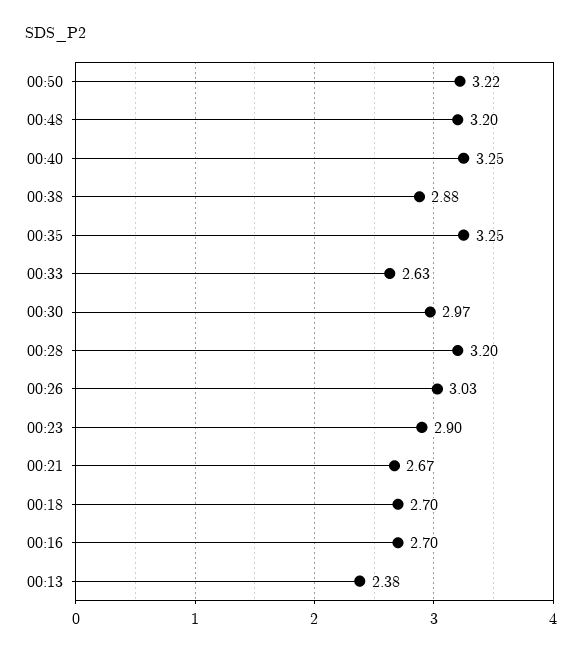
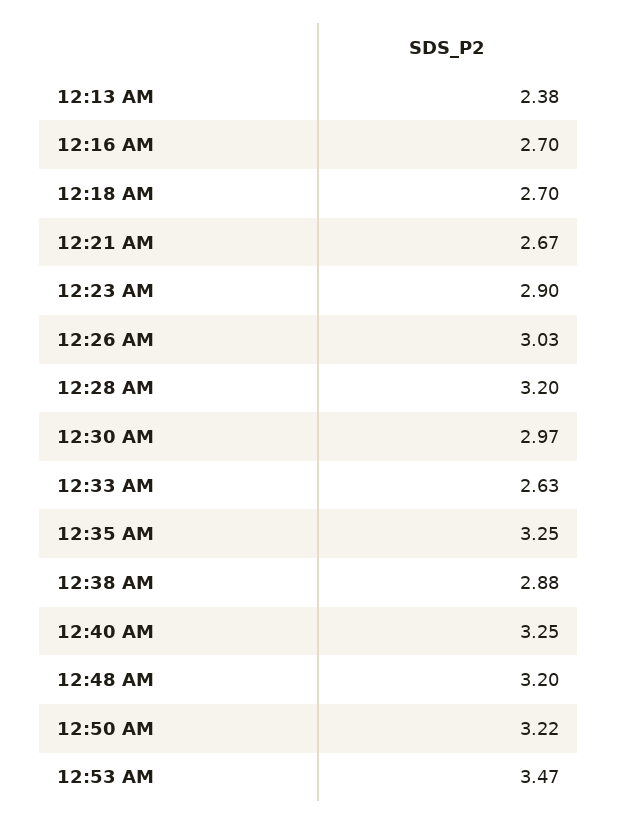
12:53 AM: none -> 3.47

